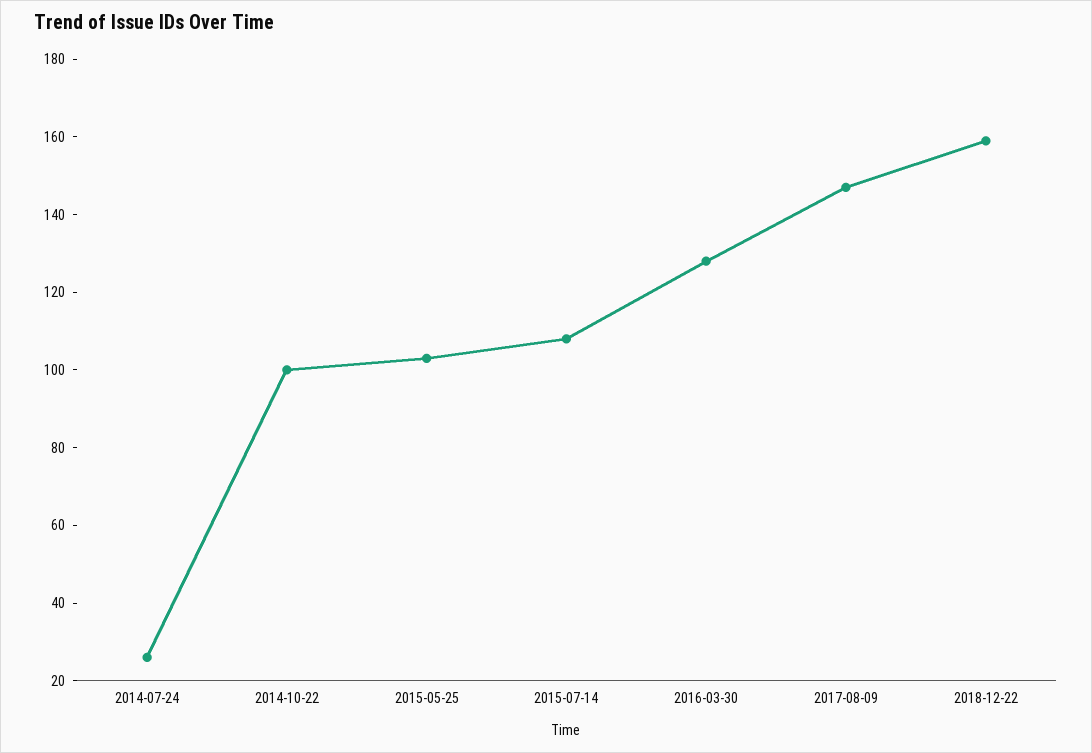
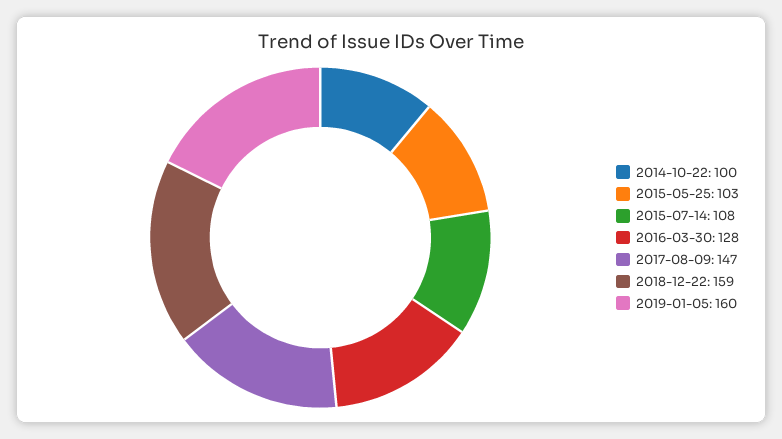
2014-07-24: 25 -> none
2019-01-05: none -> 160

